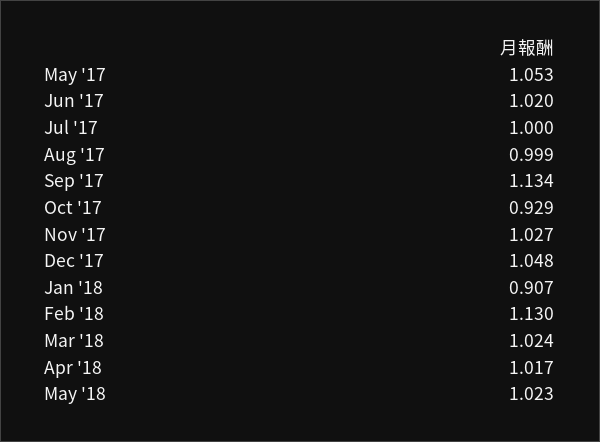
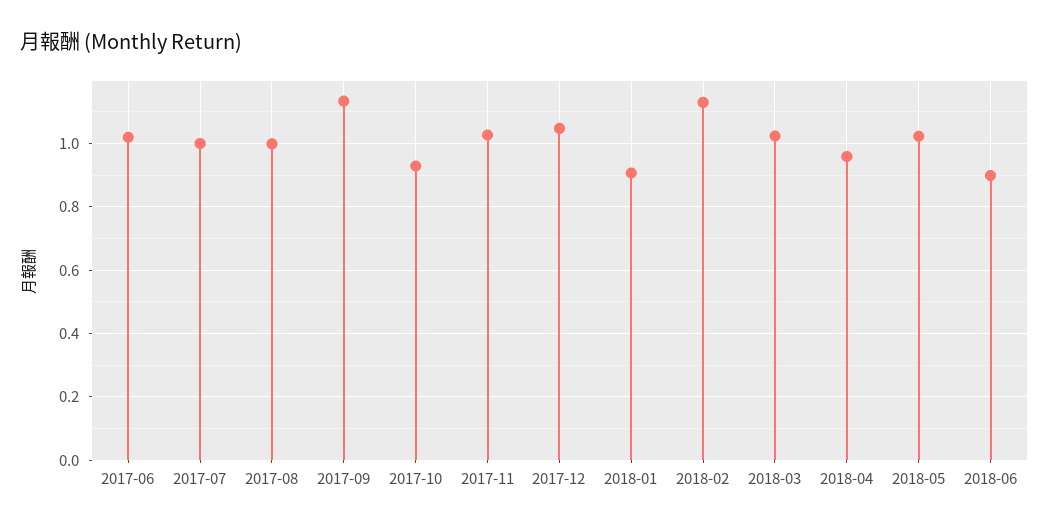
May '17: 1.053 -> none
Apr '18: 1.017 -> 0.96
2018-06: none -> 0.9

